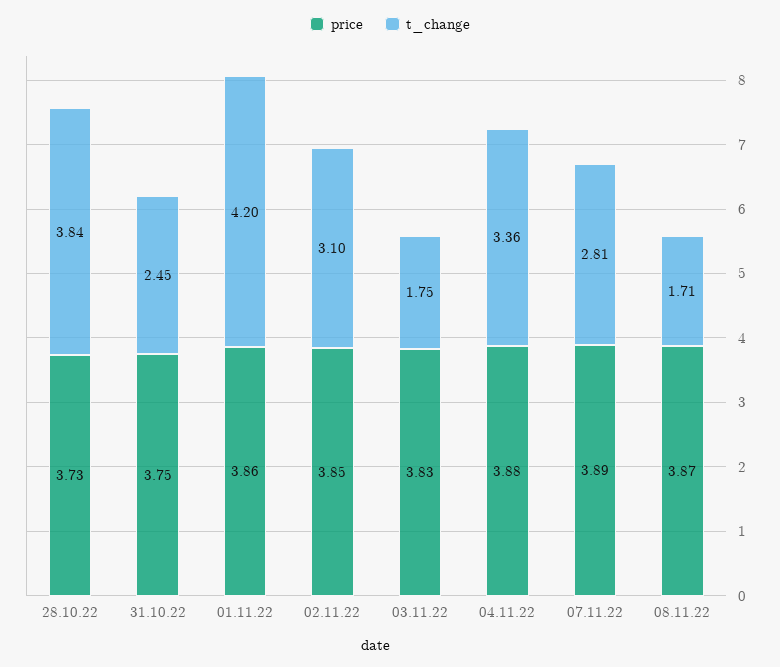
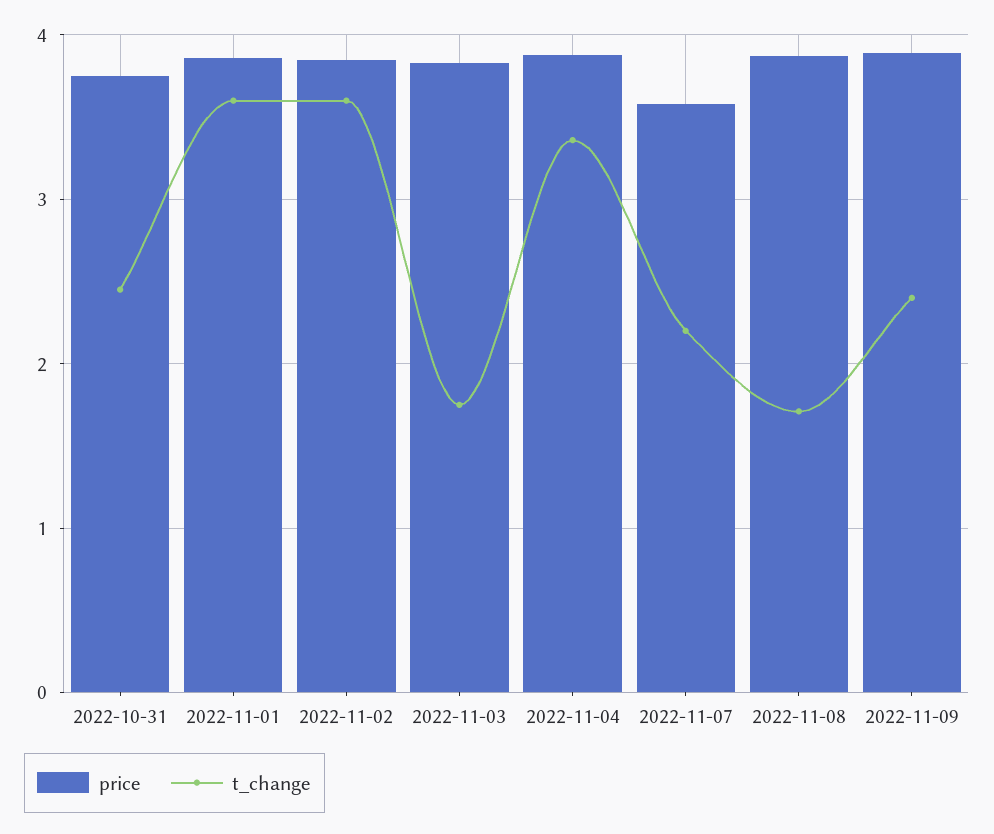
price, 28.10.22: 3.73 -> none
t_change, 28.10.22: 3.84 -> none
t_change, 01.11.22: 4.2 -> 3.6
t_change, 02.11.22: 3.1 -> 3.6
price, 07.11.22: 3.89 -> 3.6
t_change, 07.11.22: 2.81 -> 2.2
price, 2022-11-09: none -> 3.9
t_change, 2022-11-09: none -> 2.4

